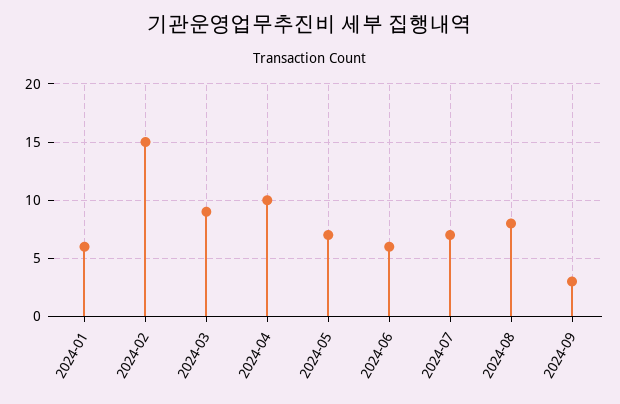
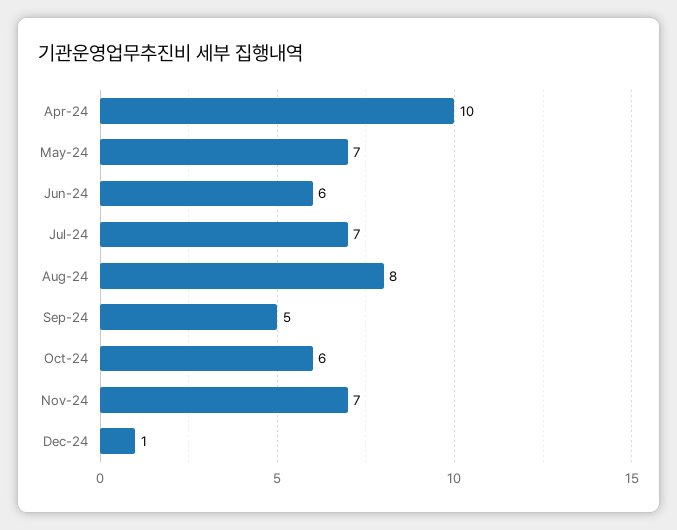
2024-01: 6 -> none
2024-02: 15 -> none
2024-03: 9 -> none
2024-09: 3 -> 5
Oct-24: none -> 6
Nov-24: none -> 7
Dec-24: none -> 1

